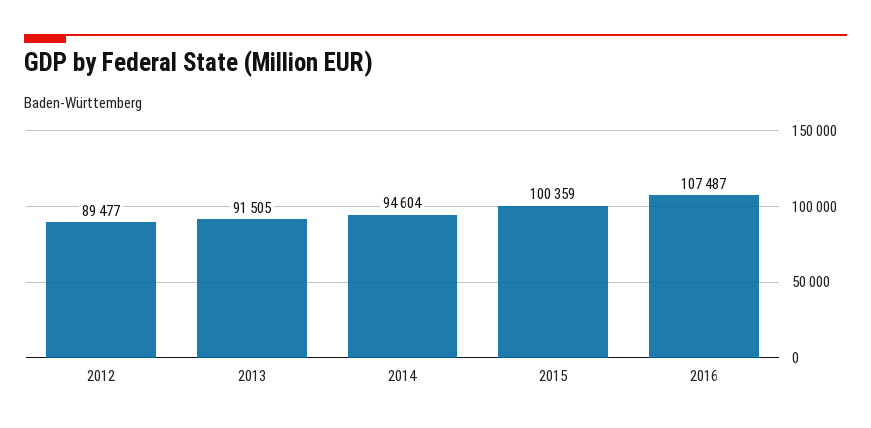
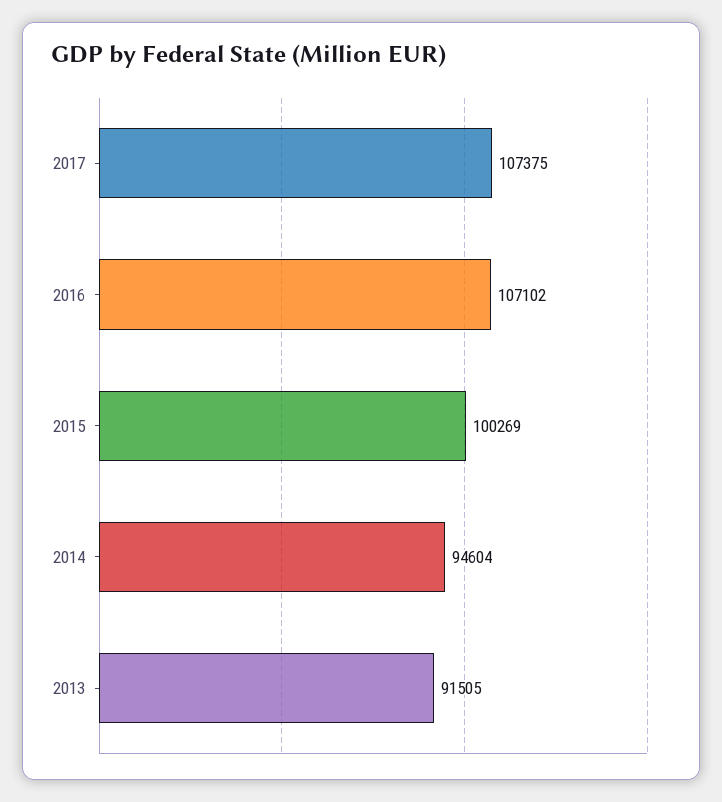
2012: 89477 -> none
2015: 100359 -> 100269
2016: 107487 -> 107102
2017: none -> 107375

